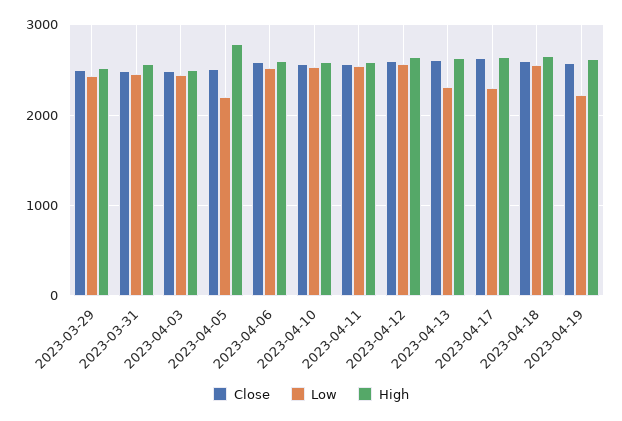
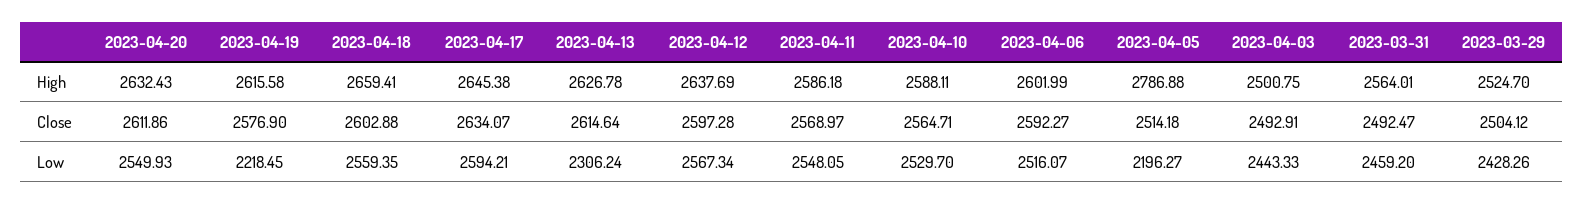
Low, 2023-04-17: 2300 -> 2594.21
High, 2023-04-20: none -> 2632.43
Close, 2023-04-20: none -> 2611.86
Low, 2023-04-20: none -> 2549.93

